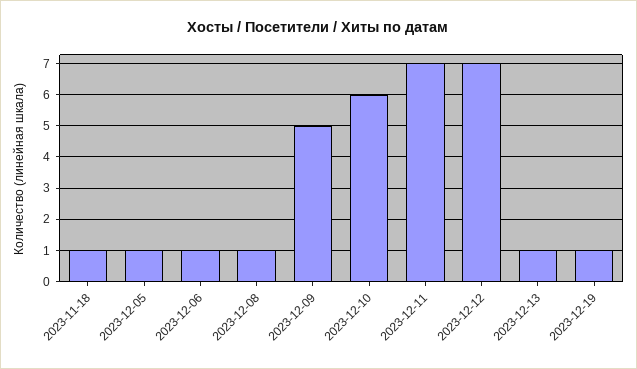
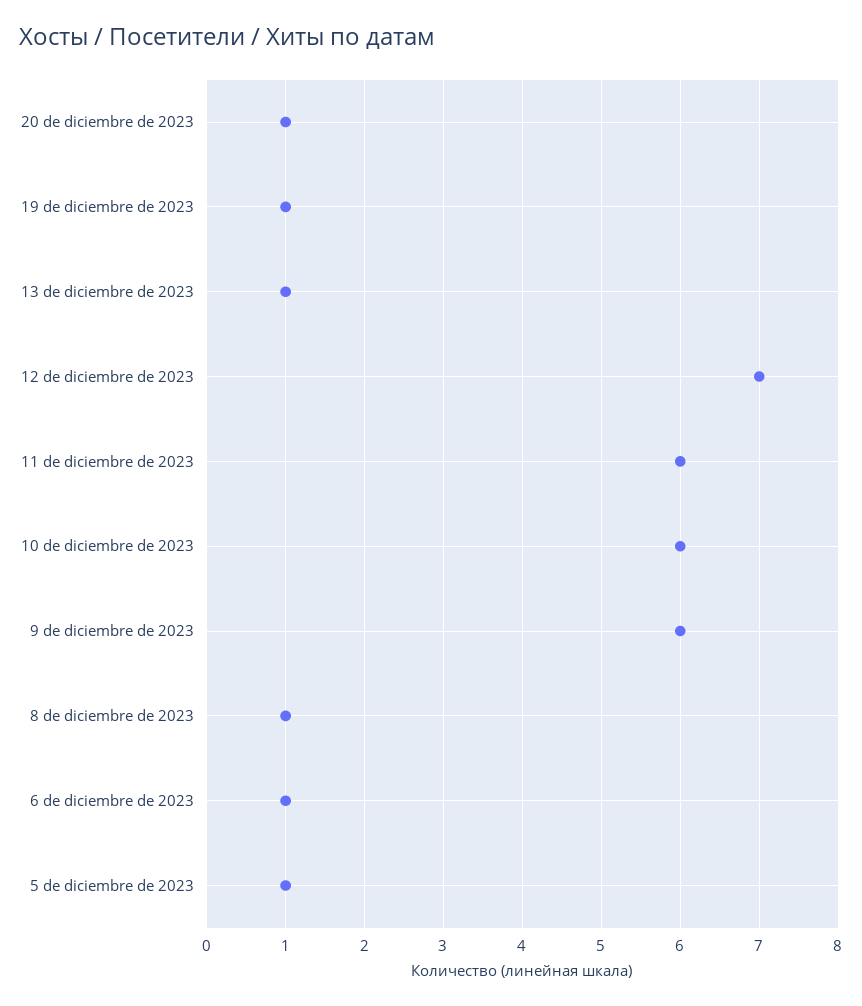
2023-11-18: 1 -> none
2023-12-09: 5 -> 6
2023-12-11: 7 -> 6
20 de diciembre de 2023: none -> 1

